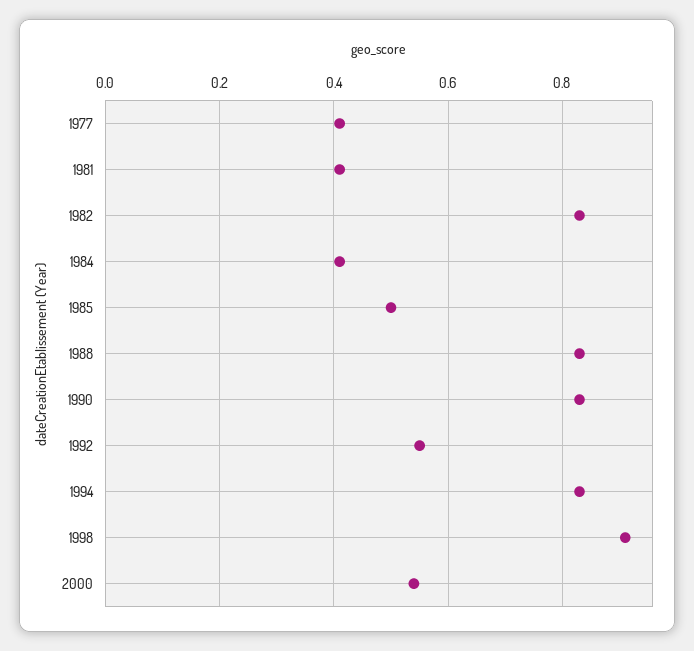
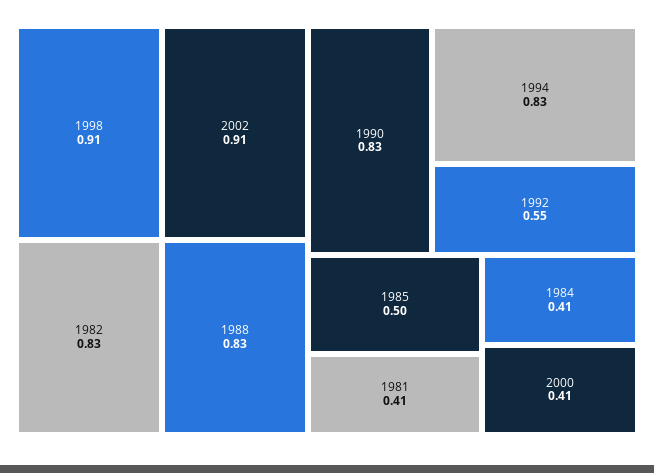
1977: 0.4 -> none
2000: 0.55 -> 0.41
2002: none -> 0.91

